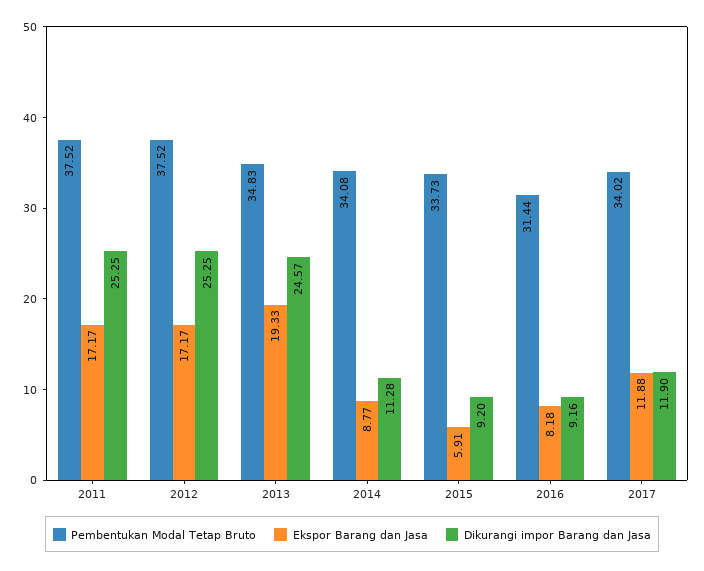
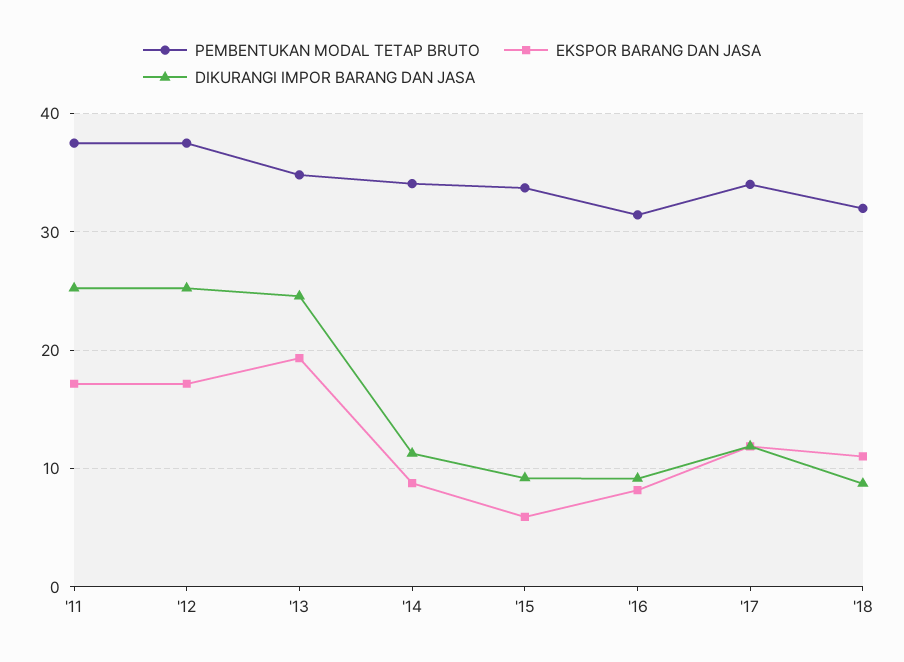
Pembentukan Modal Tetap Bruto, '18: none -> 32
Ekspor Barang dan Jasa, '18: none -> 11
Dikurangi impor Barang dan Jasa, '18: none -> 9

